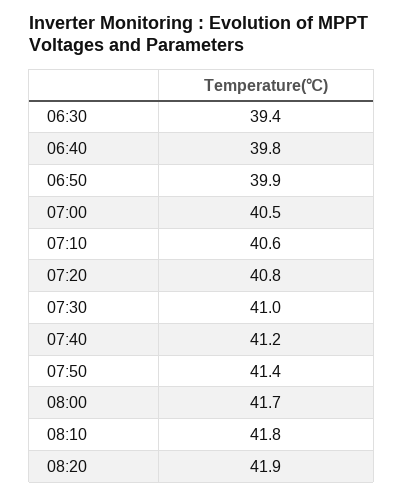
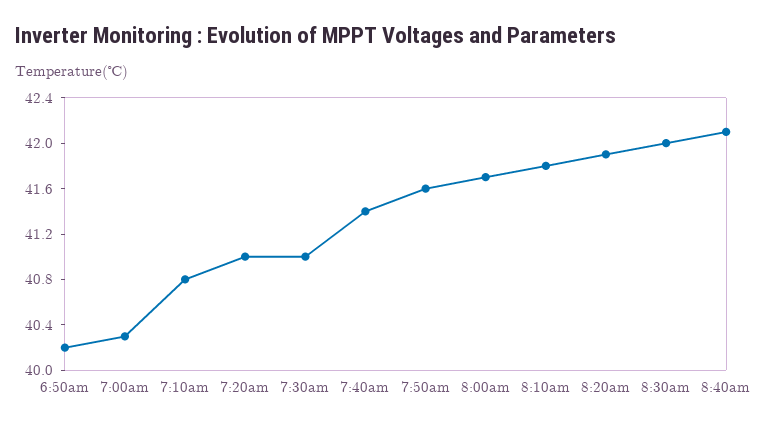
06:30: 39.4 -> none
06:40: 39.8 -> none
06:50: 39.9 -> 40.2
07:00: 40.5 -> 40.3
07:10: 40.6 -> 40.8
07:20: 40.8 -> 41
07:40: 41.2 -> 41.4
07:50: 41.4 -> 41.6
8:30am: none -> 42
8:40am: none -> 42.1

